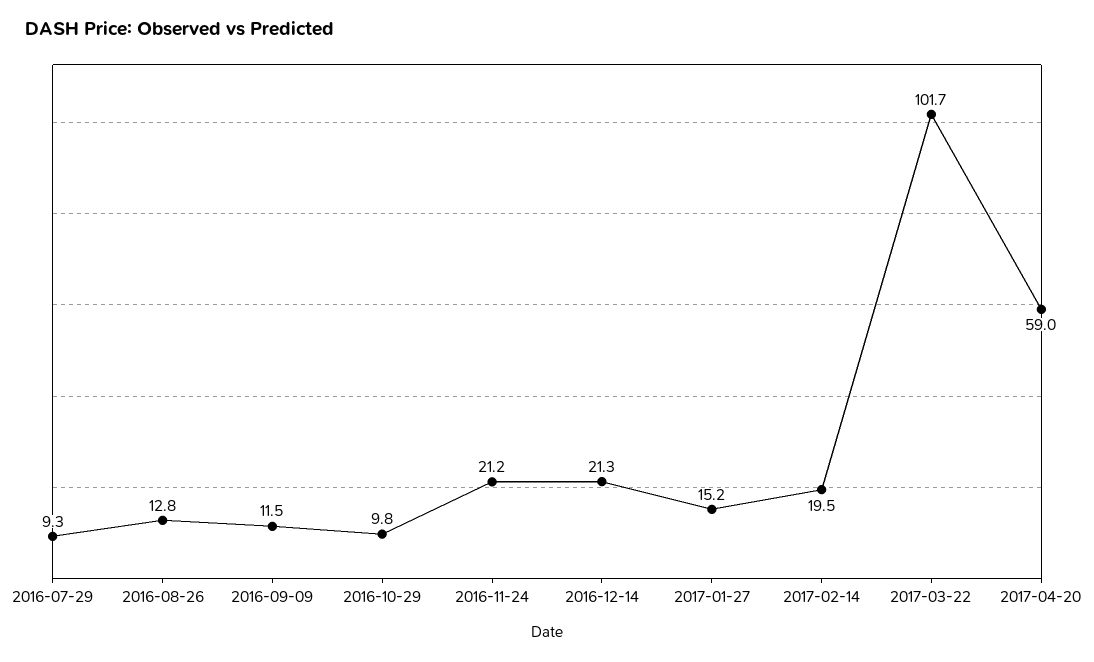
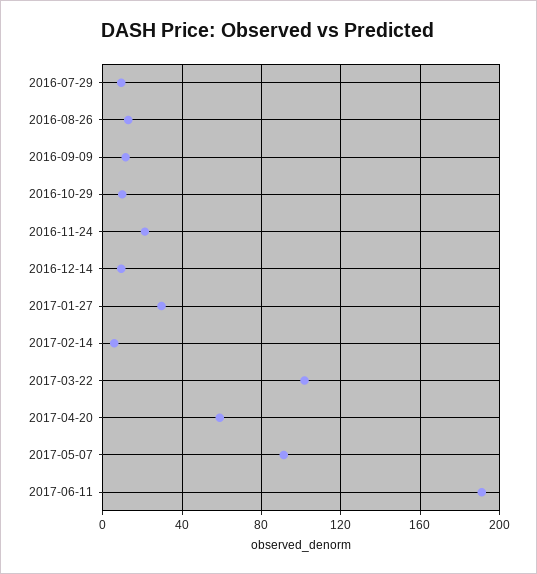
2016-12-14: 21.3 -> 10
2017-01-27: 15.2 -> 30
2017-02-14: 19.5 -> 5
2017-05-07: none -> 90
2017-06-11: none -> 190

